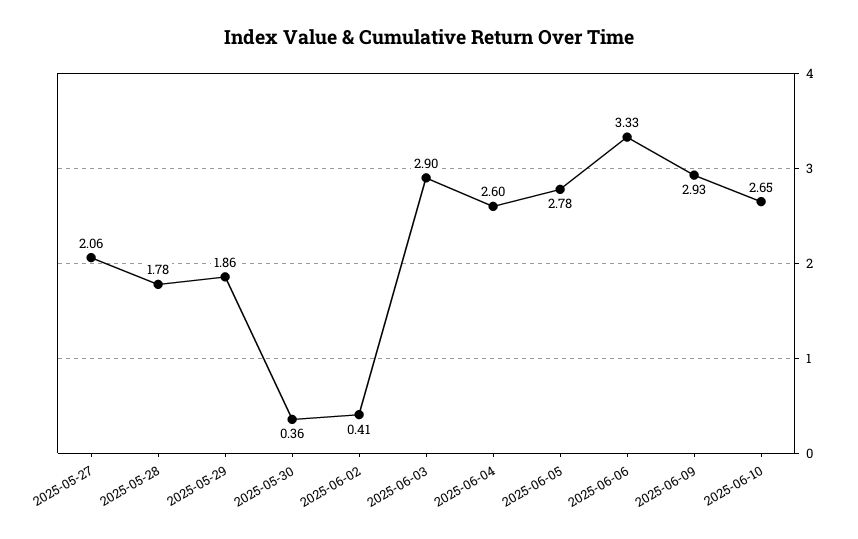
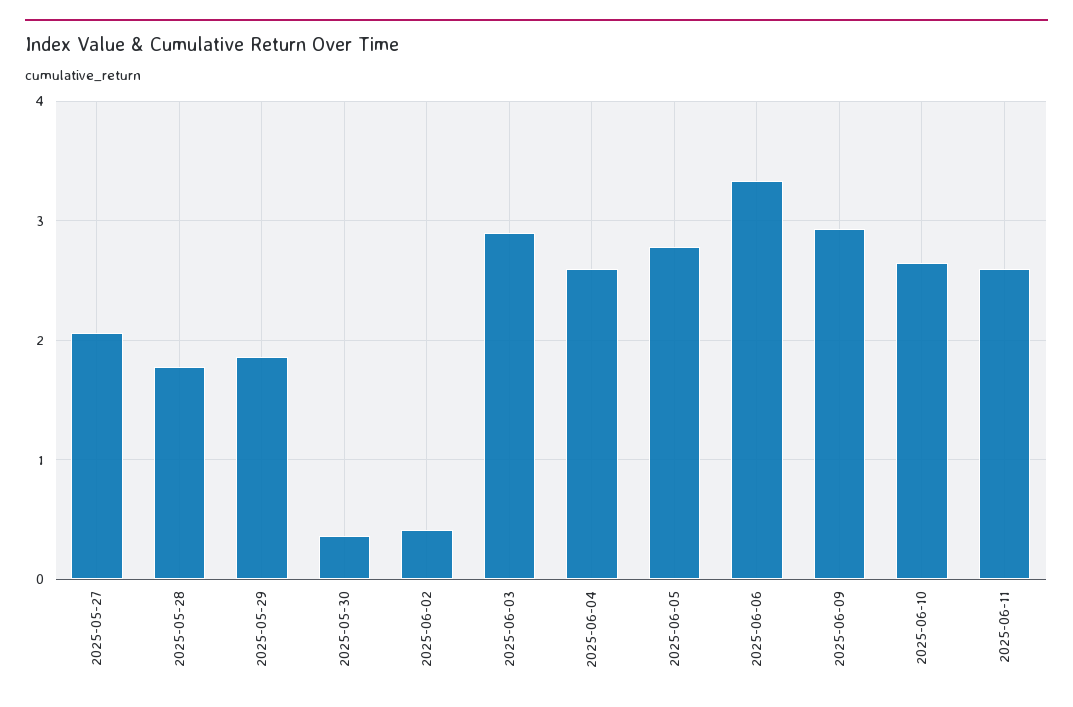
2025-06-11: none -> 2.6

